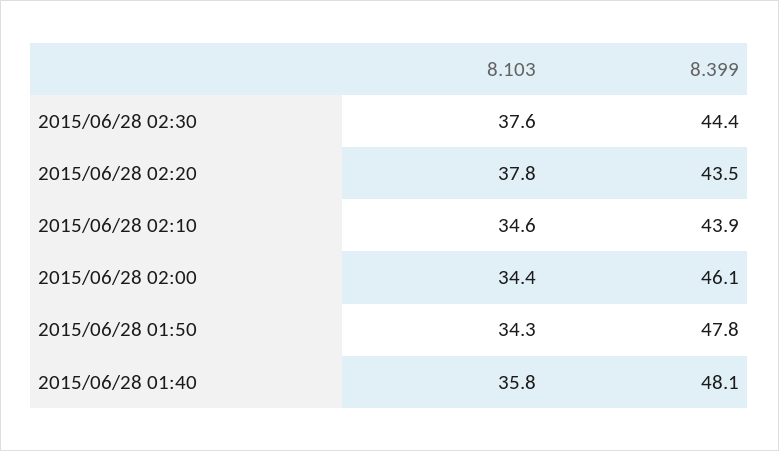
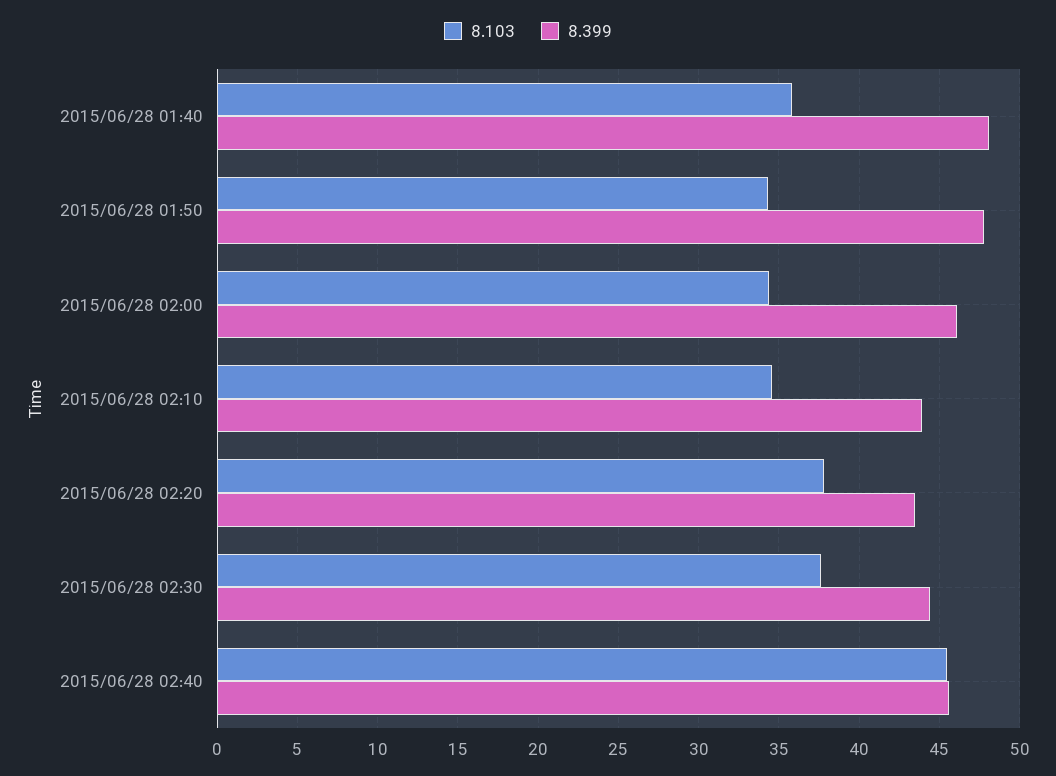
8.103, 2015/06/28 02:40: none -> 45.5
8.399, 2015/06/28 02:40: none -> 45.5

